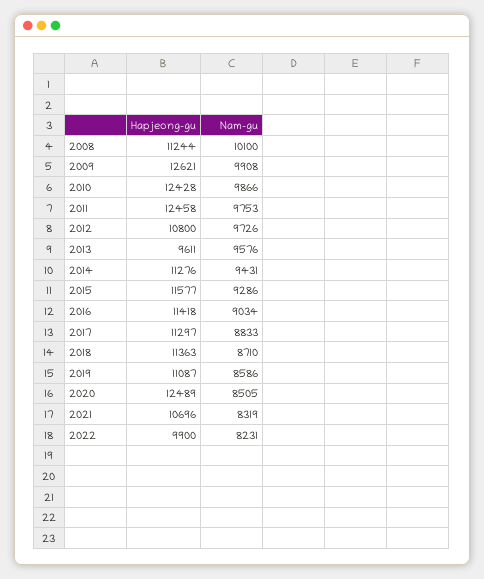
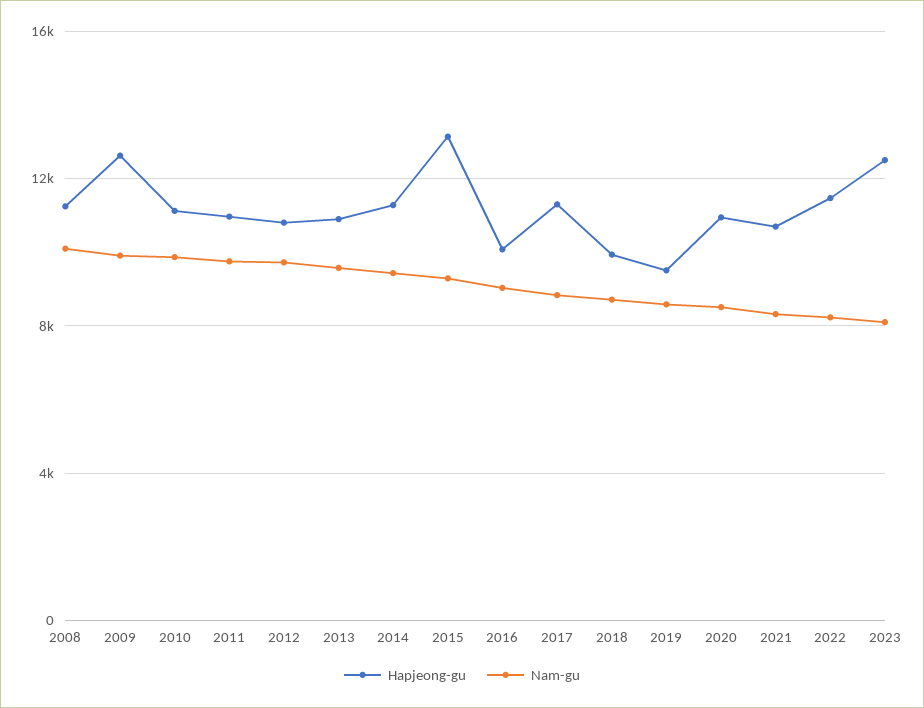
Hapjeong-gu, 2010: 12428 -> 11000
Hapjeong-gu, 2011: 12458 -> 11000
Hapjeong-gu, 2013: 9611 -> 11000
Hapjeong-gu, 2015: 11577 -> 13000
Hapjeong-gu, 2016: 11418 -> 10000
Hapjeong-gu, 2018: 11363 -> 10000
Hapjeong-gu, 2019: 11087 -> 9500
Hapjeong-gu, 2020: 12489 -> 11000
Hapjeong-gu, 2022: 9900 -> 11500
Hapjeong-gu, 2023: none -> 12500
Nam-gu, 2023: none -> 8000

